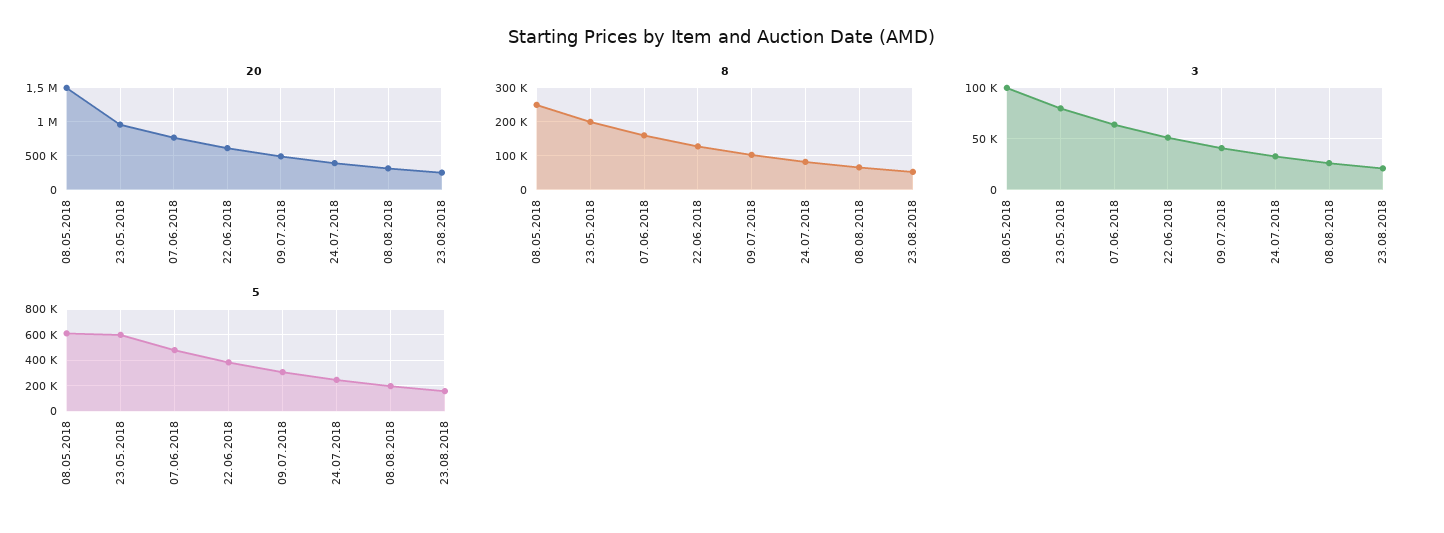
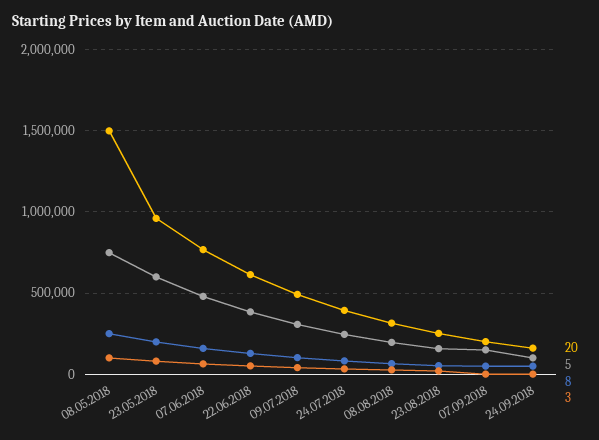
5, 08.05.2018: 600000 -> 750000
20, 07.09.2018: none -> 200000
5, 07.09.2018: none -> 150000
8, 07.09.2018: none -> 50000
3, 07.09.2018: none -> 0
20, 24.09.2018: none -> 150000
5, 24.09.2018: none -> 100000
8, 24.09.2018: none -> 50000
3, 24.09.2018: none -> 0

